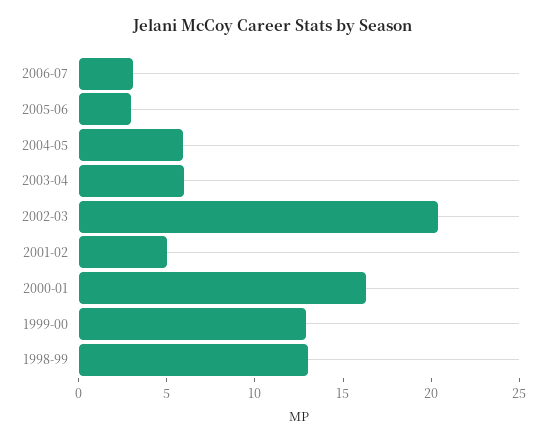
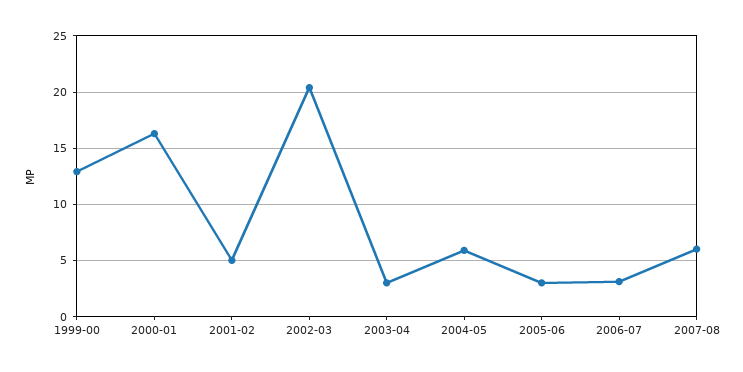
2003-04: 6 -> 3
1998-99: 13 -> none
2007-08: none -> 6

